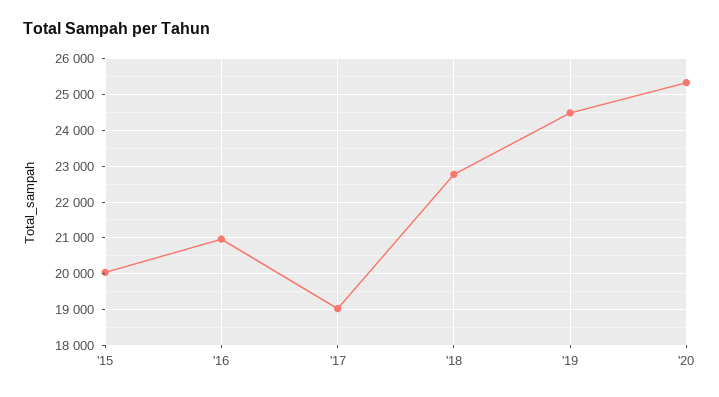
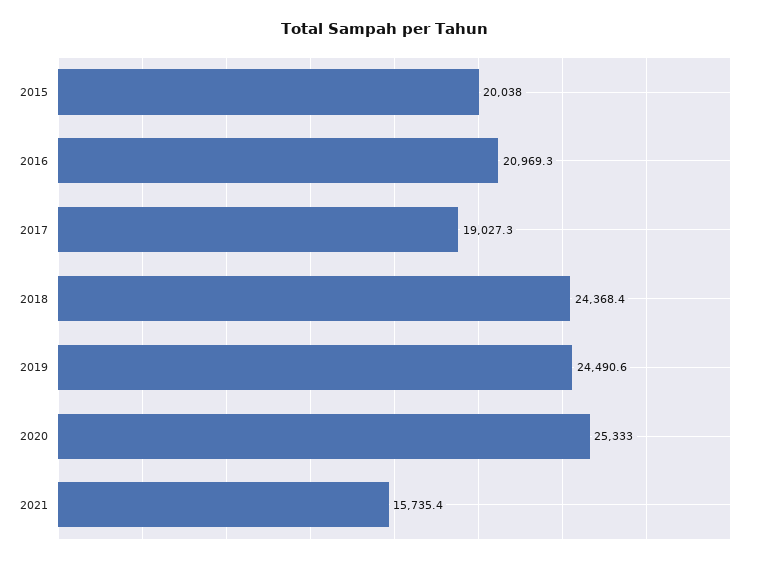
'18: 22800 -> 24368.4
2021: none -> 15735.4

